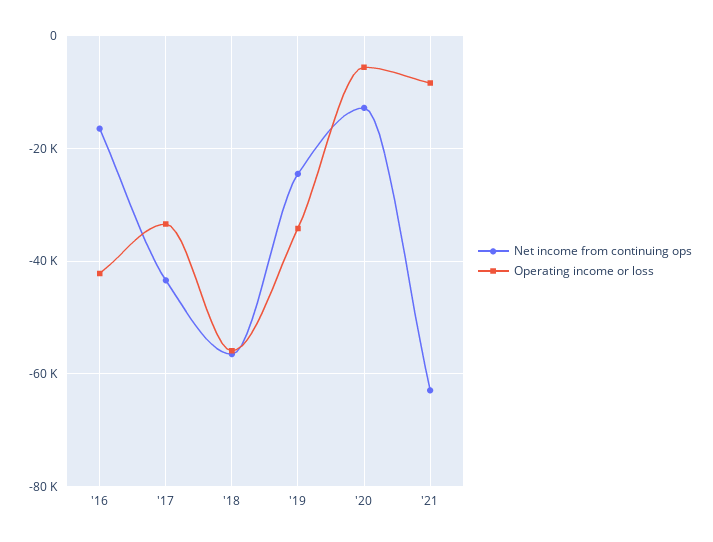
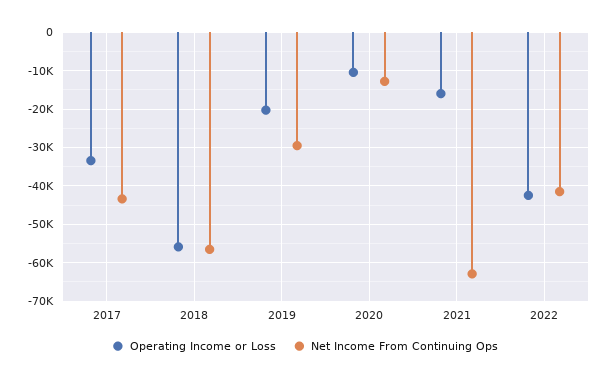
Net income from continuing ops, '16: -16000 -> none
Operating income or loss, '16: -42000 -> none
Net income from continuing ops, '19: -24000 -> -30000
Operating income or loss, '19: -34000 -> -20000
Operating income or loss, '20: -6000 -> -10000
Operating income or loss, '21: -8000 -> -16000
Operating income or loss, 2022: none -> -42000
Net income from continuing ops, 2022: none -> -42000

